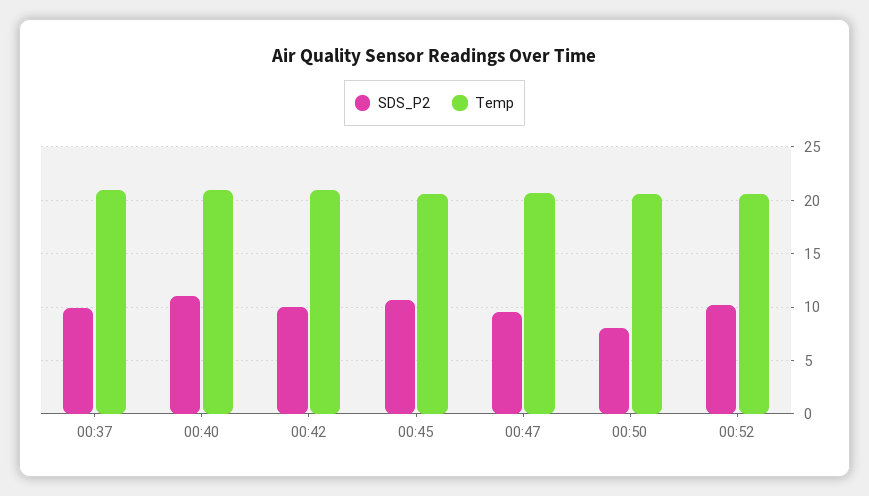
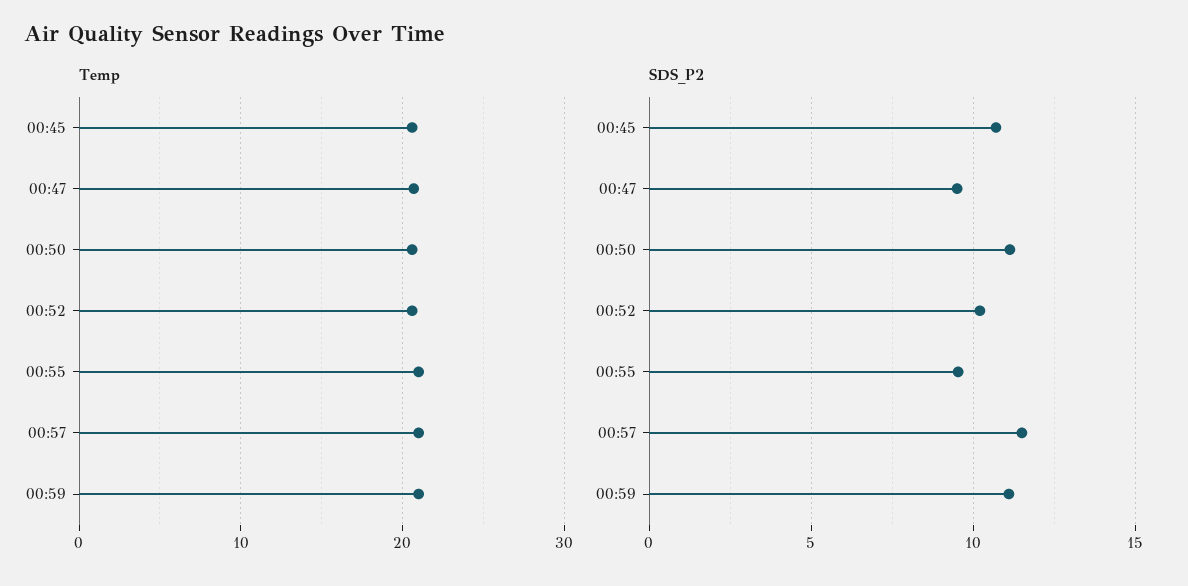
SDS_P2, 00:37: 10 -> none
Temp, 00:37: 21 -> none
SDS_P2, 00:40: 11 -> none
Temp, 00:40: 21 -> none
SDS_P2, 00:42: 10 -> none
Temp, 00:42: 21 -> none
SDS_P2, 00:50: 8 -> 11
Temp, 00:55: none -> 21
Temp, 00:57: none -> 21
Temp, 00:59: none -> 21
SDS_P2, 00:55: none -> 9.5
SDS_P2, 00:57: none -> 11.5
SDS_P2, 00:59: none -> 11

